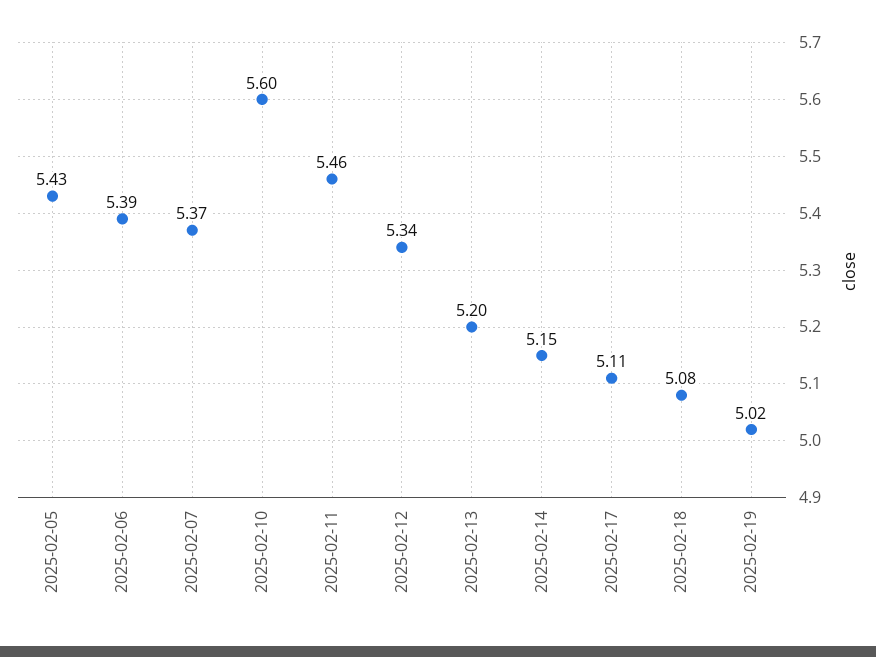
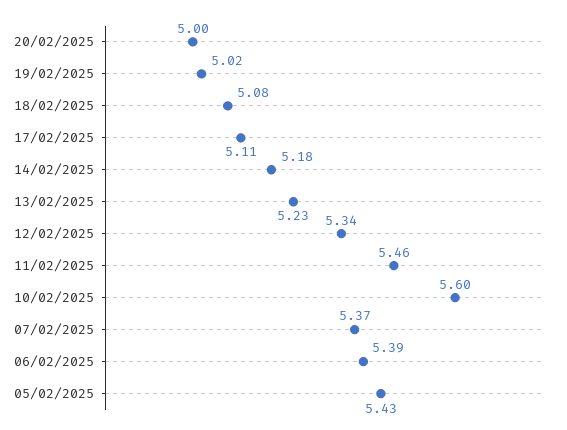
2025-02-13: 5.2 -> 5.23
2025-02-14: 5.15 -> 5.18
20/02/2025: none -> 5

